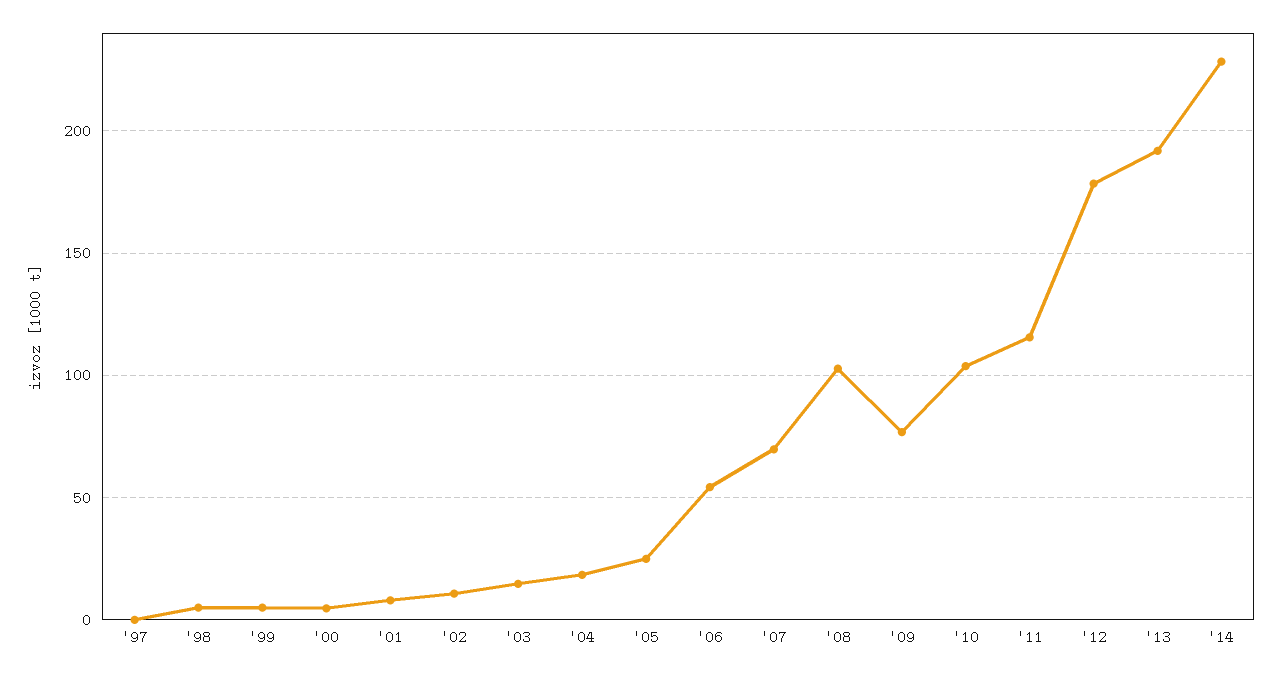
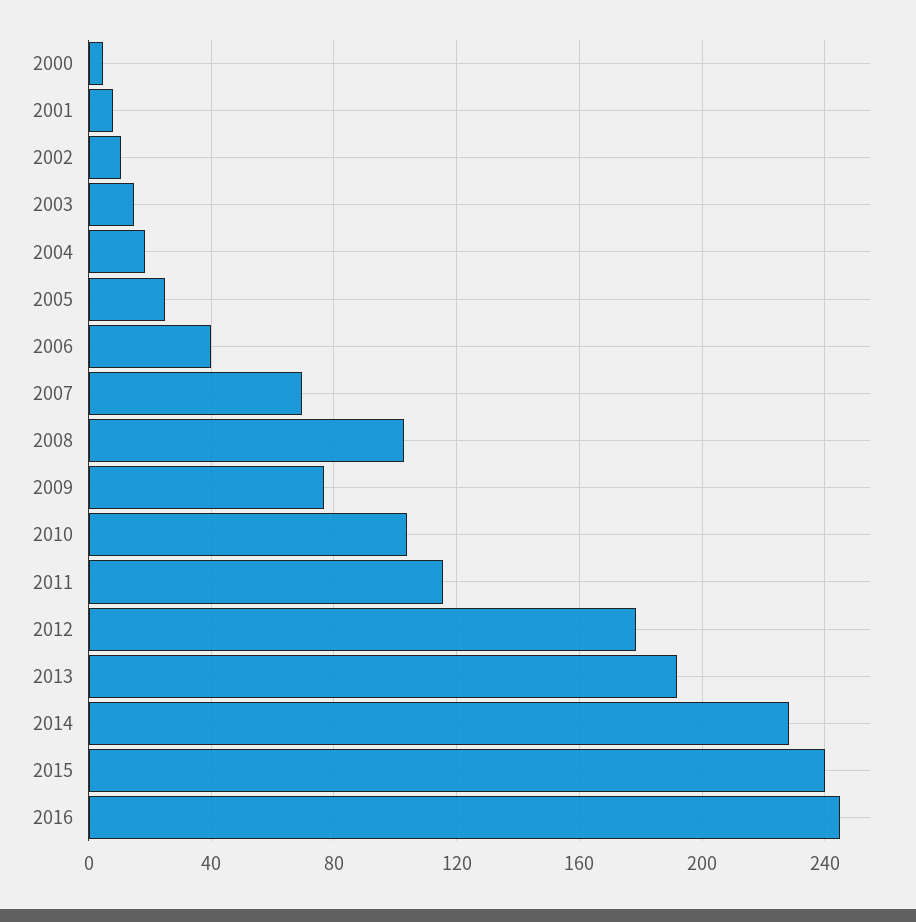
'97: 0 -> none
'98: 5 -> none
'99: 5 -> none
'06: 55 -> 40
2015: none -> 240
2016: none -> 245

